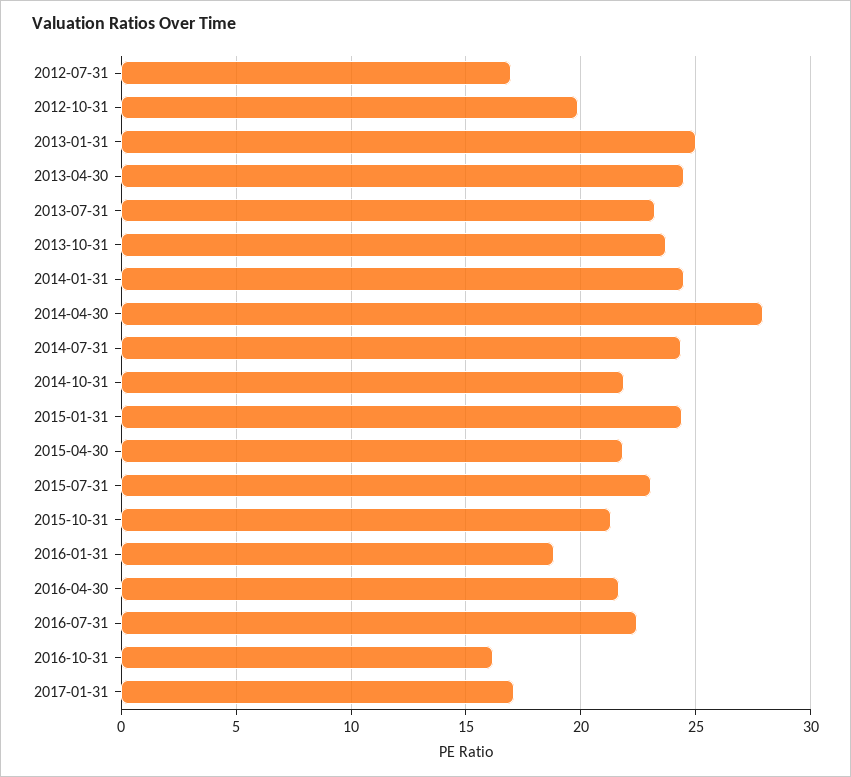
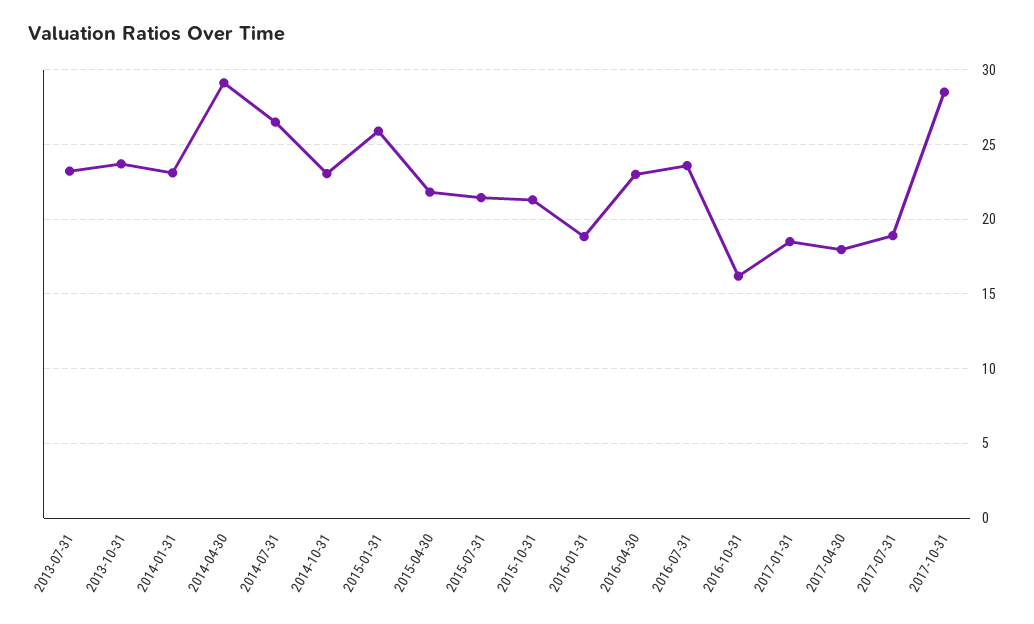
2012-07-31: 17 -> none
2012-10-31: 20 -> none
2013-01-31: 25 -> none
2013-04-30: 24.5 -> none
2014-01-31: 24.5 -> 23
2014-04-30: 28 -> 29
2014-07-31: 24.5 -> 26.5
2014-10-31: 22 -> 23
2015-01-31: 24.5 -> 26
2015-07-31: 23 -> 21.5
2016-04-30: 21.5 -> 23
2016-07-31: 22.5 -> 23.5
2017-01-31: 17 -> 18.5
2017-04-30: none -> 18
2017-07-31: none -> 19
2017-10-31: none -> 28.5

